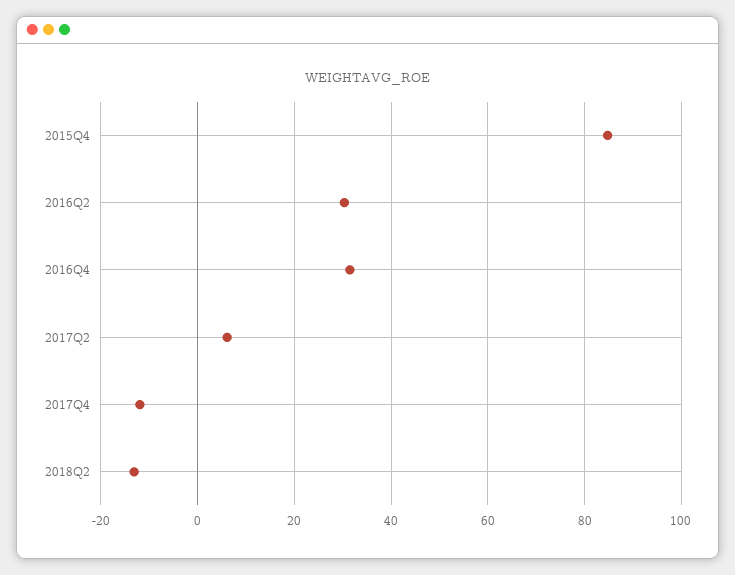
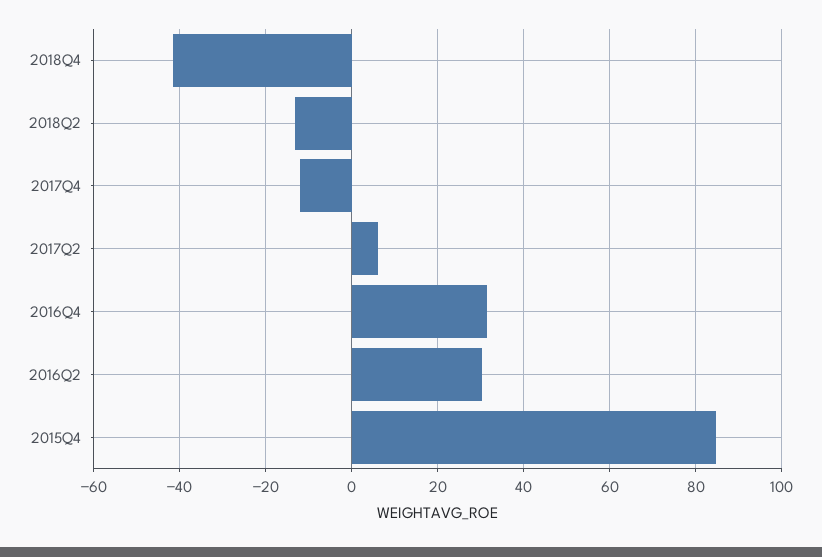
2018Q4: none -> -42

